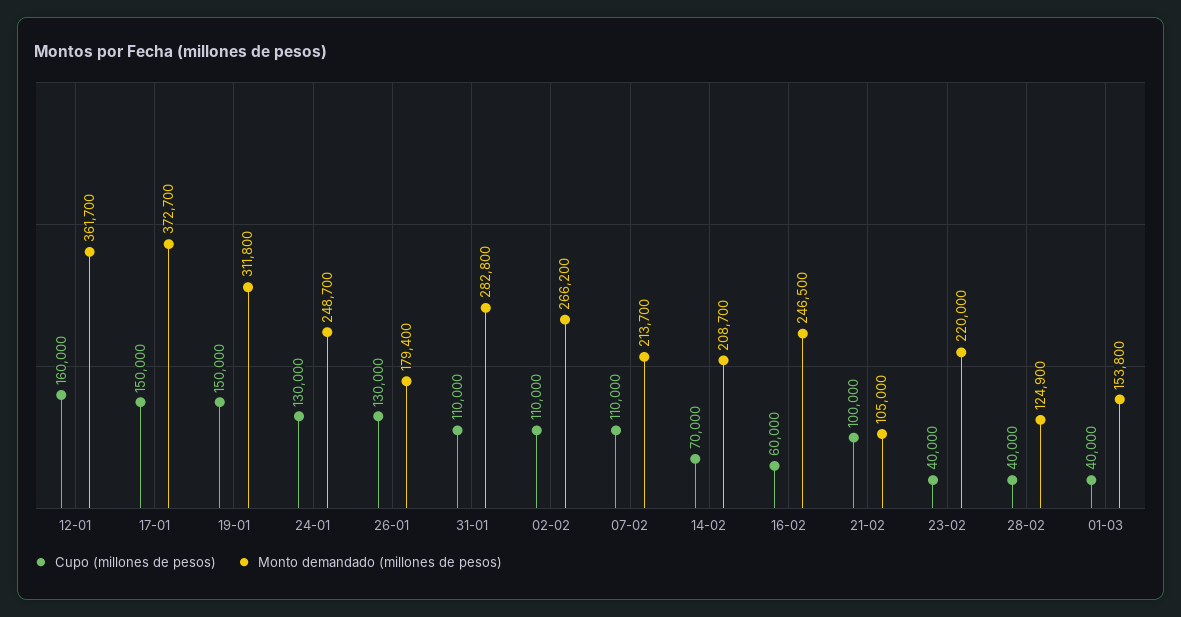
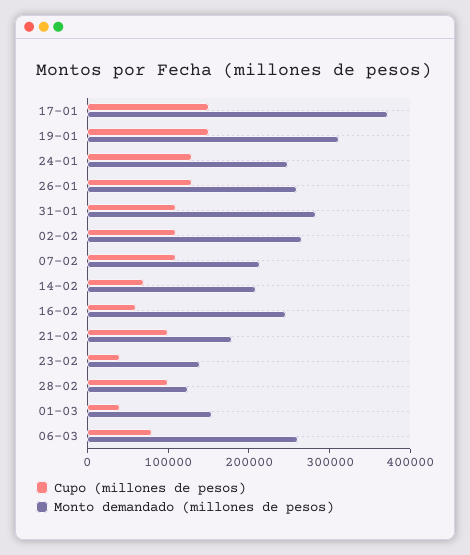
Cupo (millones de pesos), 12-01: 160000 -> none
Monto demandado (millones de pesos), 12-01: 361700 -> none
Monto demandado (millones de pesos), 26-01: 179400 -> 260000
Monto demandado (millones de pesos), 21-02: 105000 -> 180000
Monto demandado (millones de pesos), 23-02: 220000 -> 140000
Cupo (millones de pesos), 28-02: 40000 -> 100000
Cupo (millones de pesos), 06-03: none -> 80000
Monto demandado (millones de pesos), 06-03: none -> 260000

